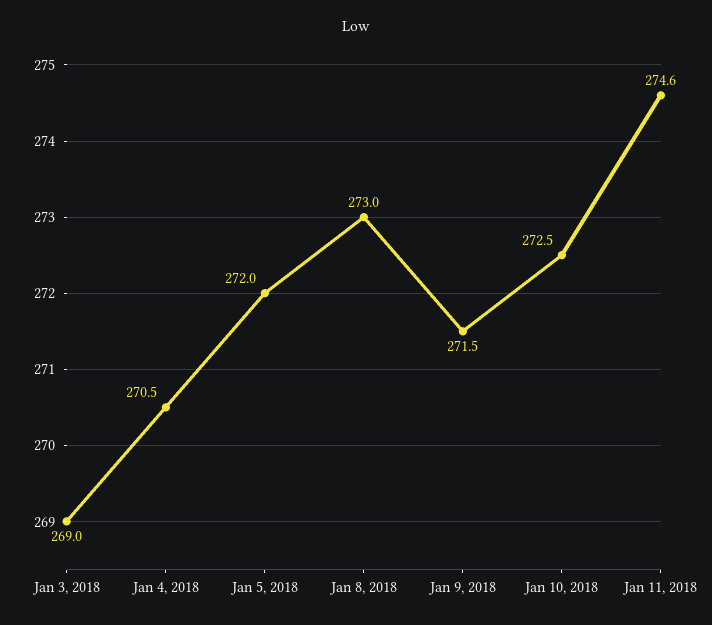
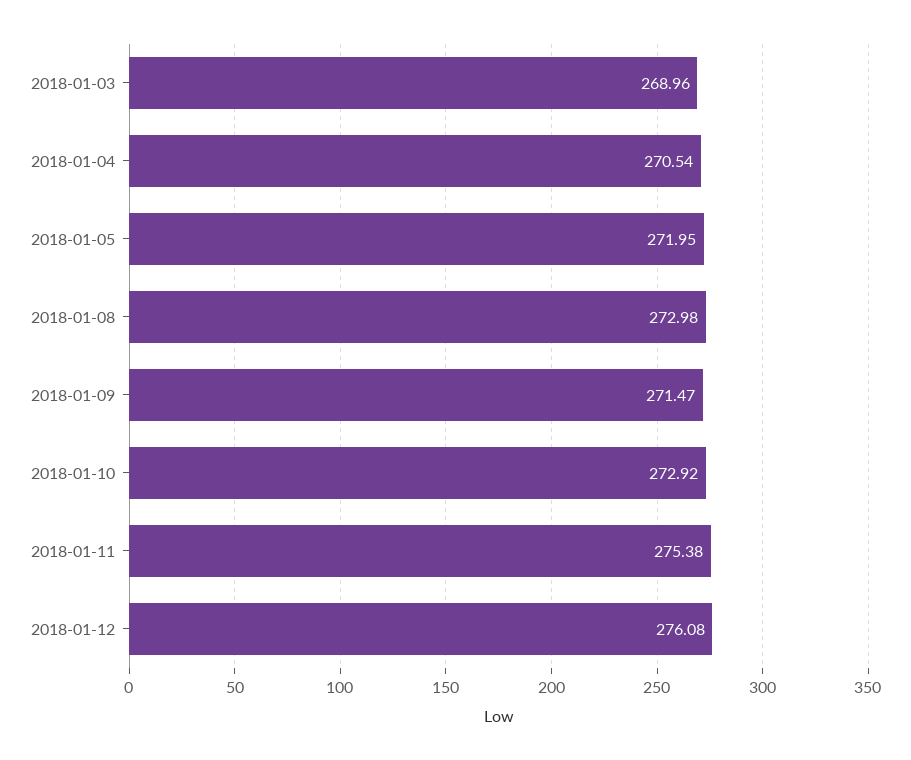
Jan 10, 2018: 272.5 -> 272.92
Jan 11, 2018: 274.6 -> 275.38
2018-01-12: none -> 276.08

